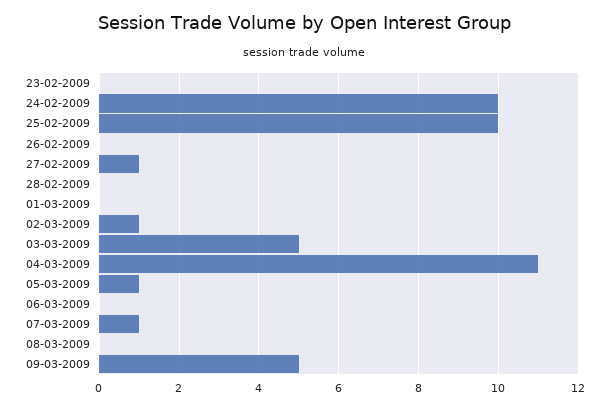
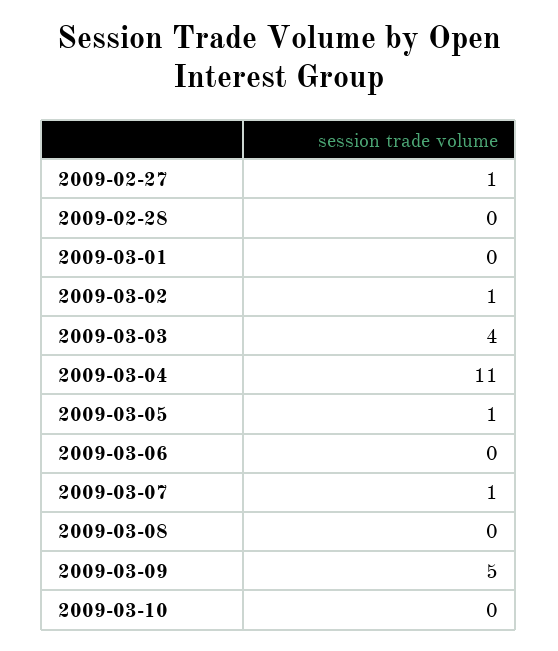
23-02-2009: 0 -> none
24-02-2009: 10 -> none
25-02-2009: 10 -> none
26-02-2009: 0 -> none
03-03-2009: 5 -> 4
2009-03-10: none -> 0

